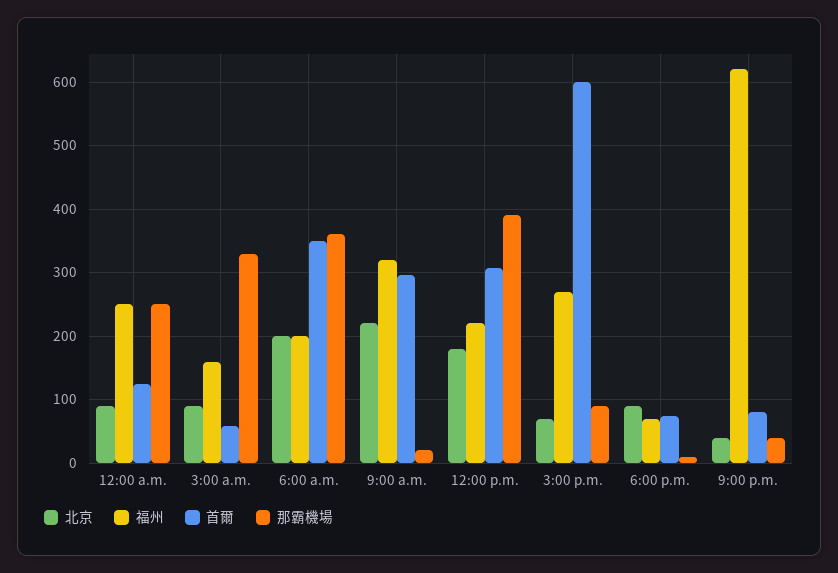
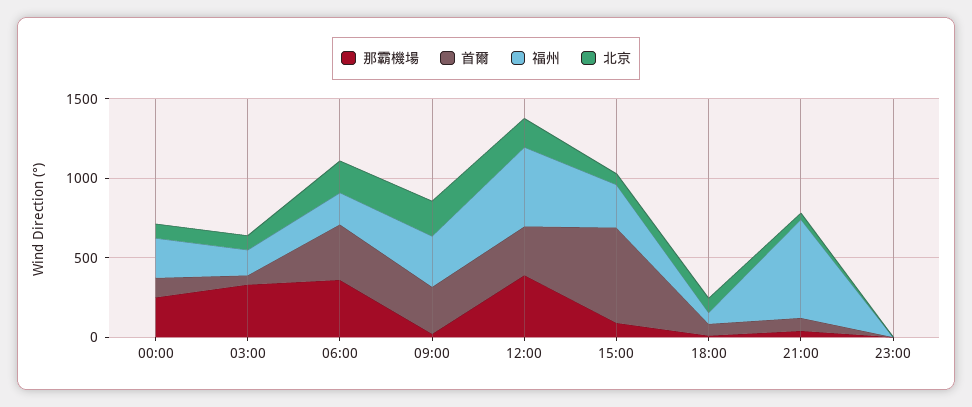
福州, 12:00 p.m.: 220 -> 500
那霸機場, 23:00: none -> 0
首爾, 23:00: none -> 0
福州, 23:00: none -> 0
北京, 23:00: none -> 0

